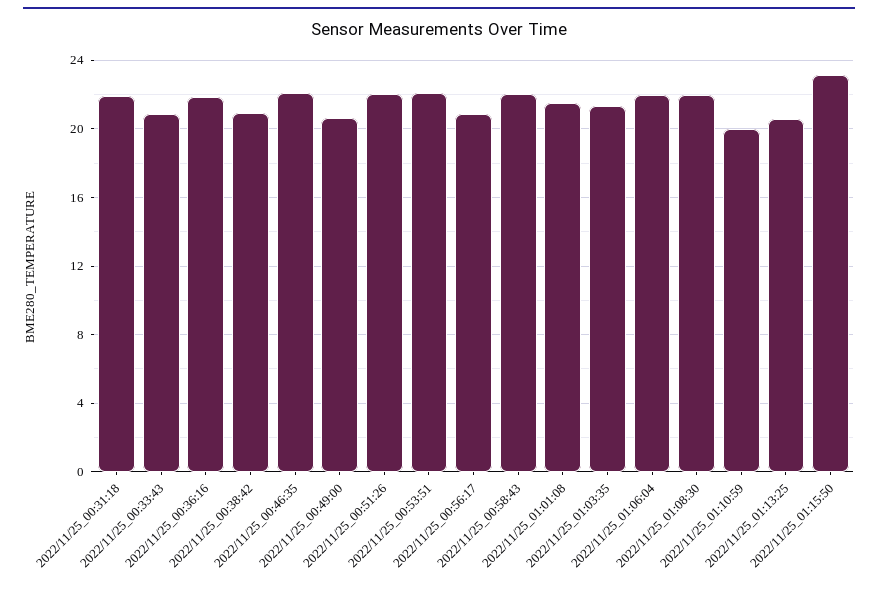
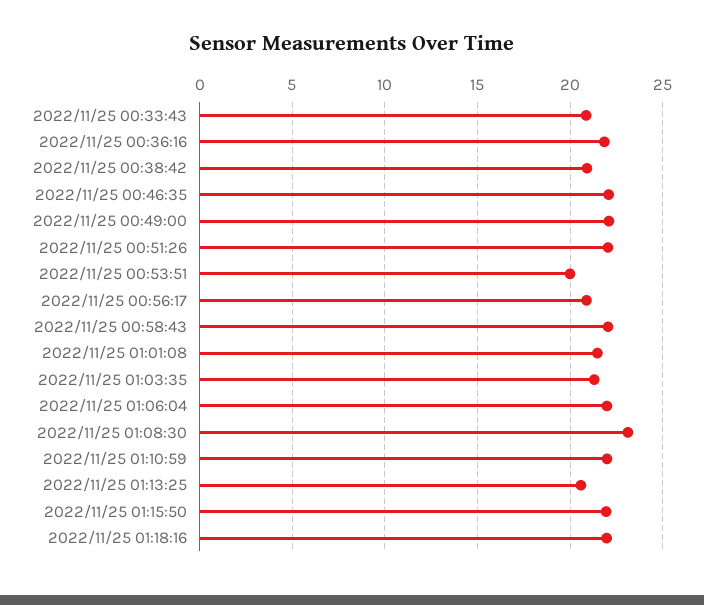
2022/11/25_00:31:18: 22 -> none
2022/11/25_00:49:00: 20.5 -> 22
2022/11/25_00:53:51: 22 -> 20
2022/11/25_01:08:30: 22 -> 23
2022/11/25_01:10:59: 20 -> 22
2022/11/25_01:15:50: 23 -> 22
2022/11/25 01:18:16: none -> 22

